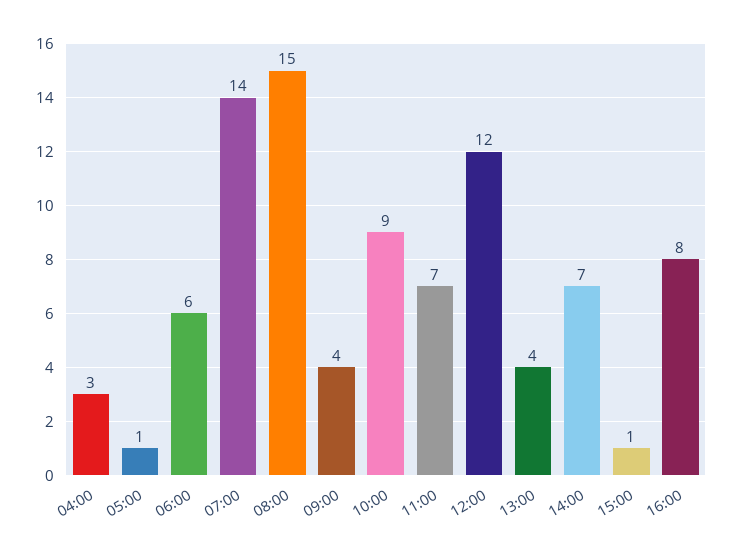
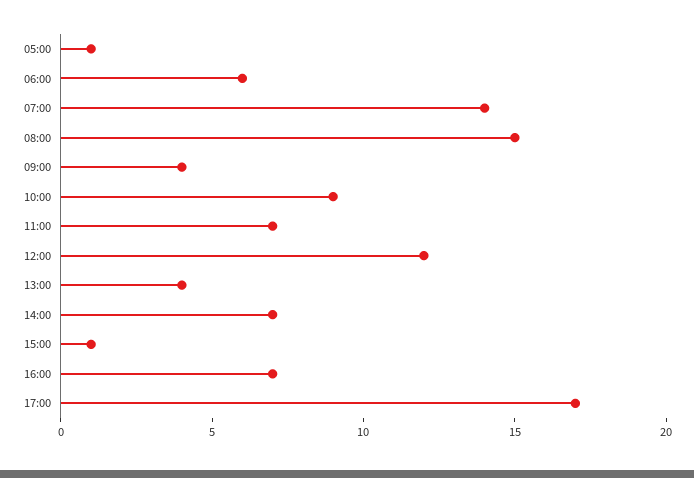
04:00: 3 -> none
16:00: 8 -> 7
17:00: none -> 17

